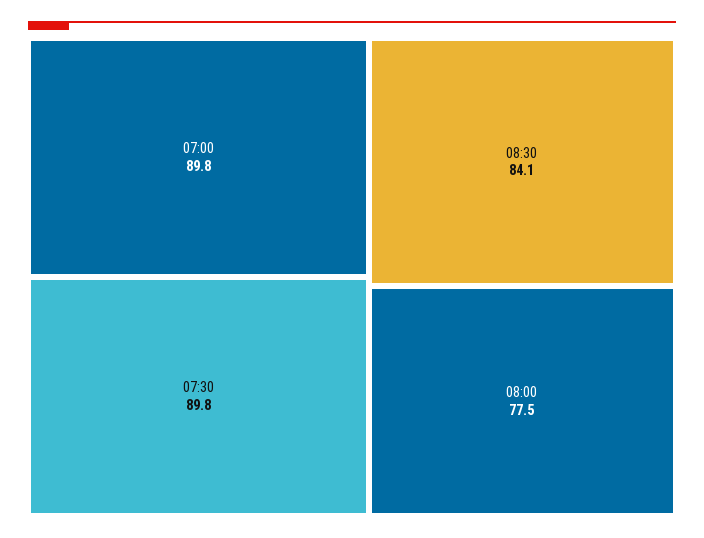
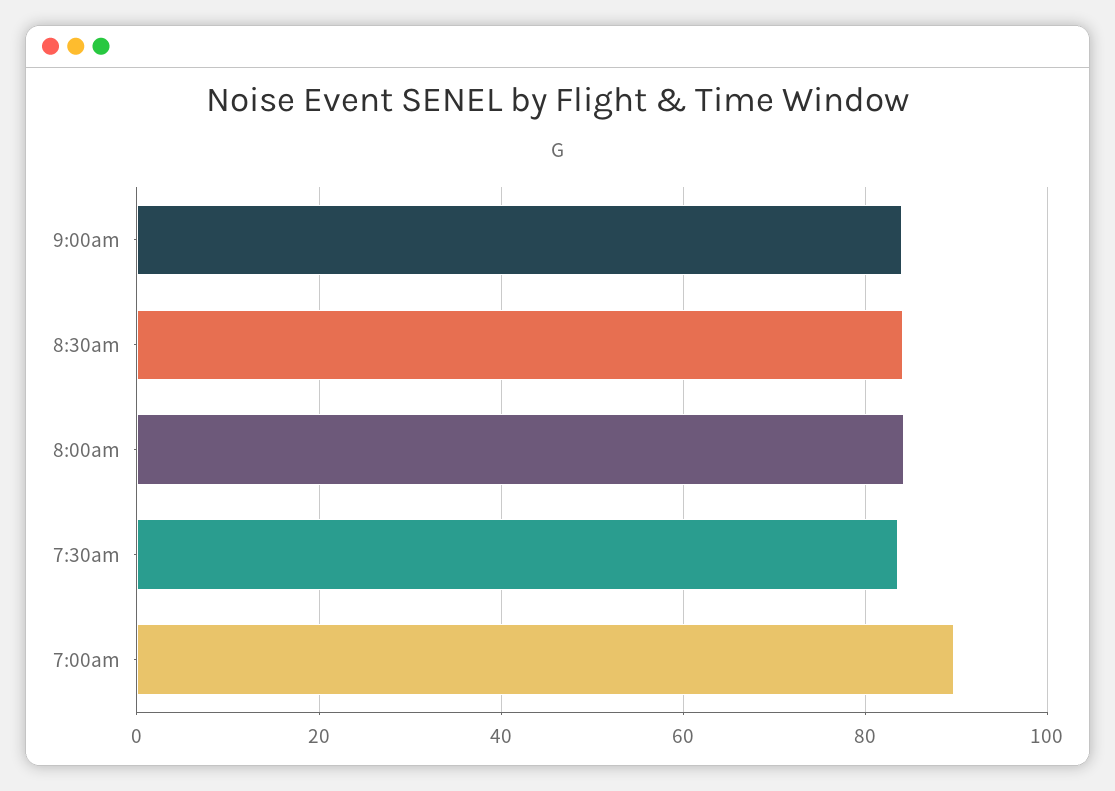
07:30: 89.8 -> 84
08:00: 77.5 -> 84
9:00am: none -> 84

